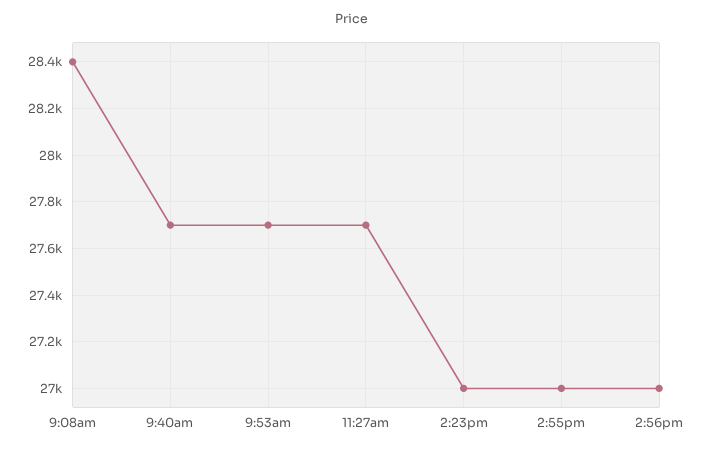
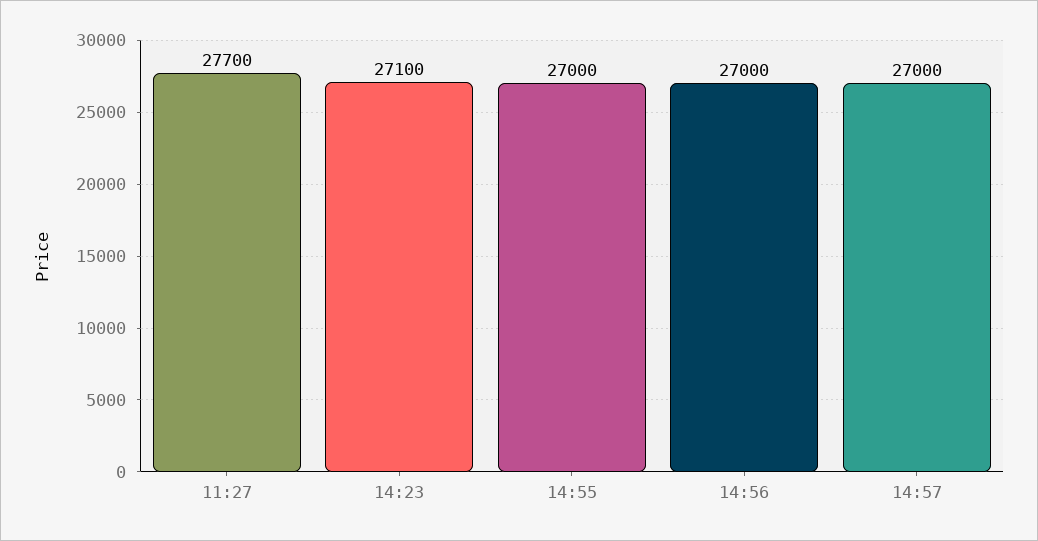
9:08am: 28400 -> none
9:40am: 27700 -> none
9:53am: 27700 -> none
2:23pm: 27000 -> 27100
14:57: none -> 27000

